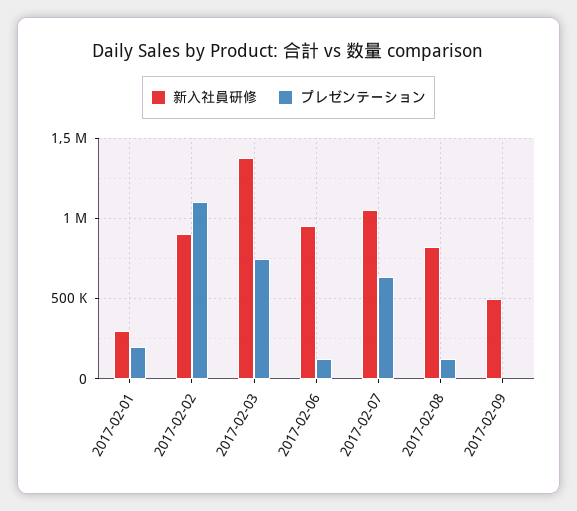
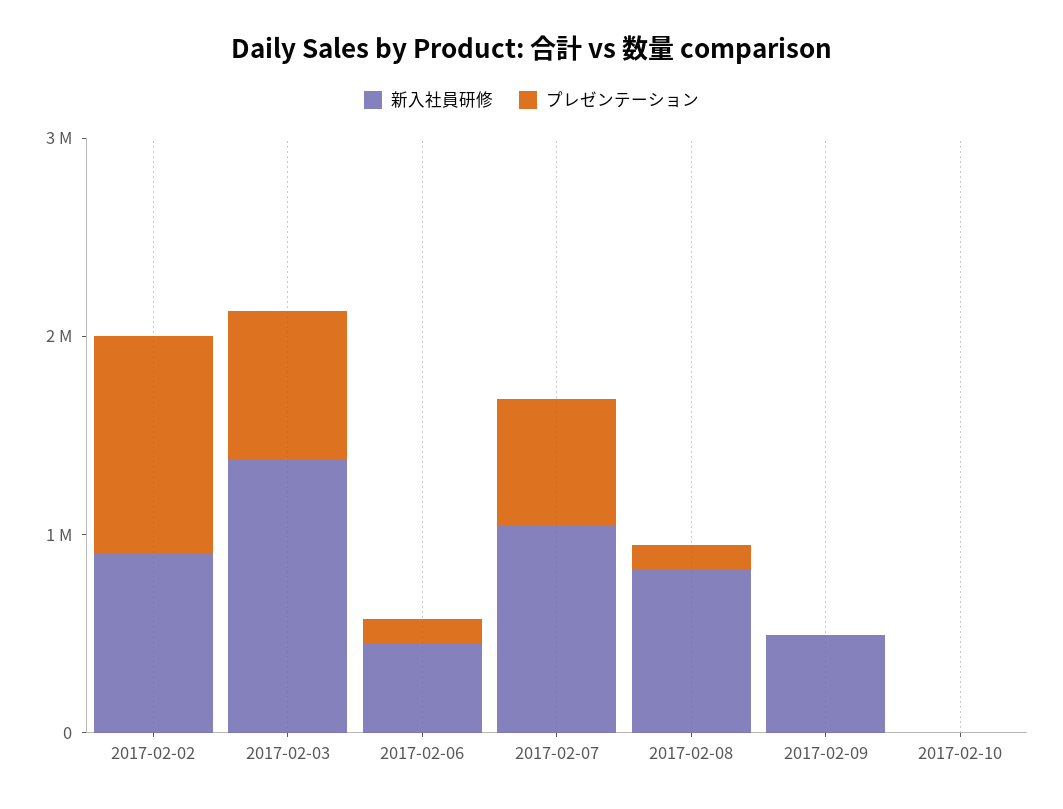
新入社員研修, 2017-02-01: 300000 -> none
プレゼンテーション, 2017-02-01: 200000 -> none
新入社員研修, 2017-02-06: 950000 -> 400000
新入社員研修, 2017-02-10: none -> 0
プレゼンテーション, 2017-02-10: none -> 0

